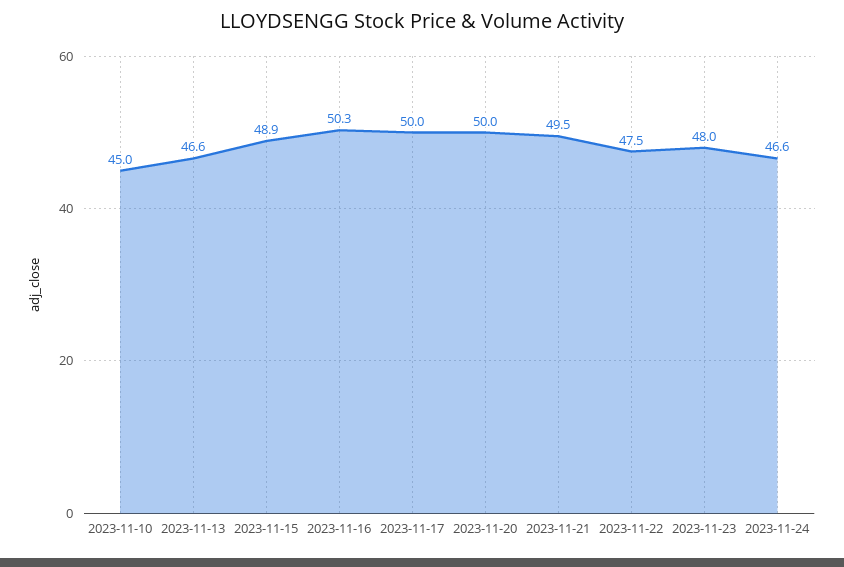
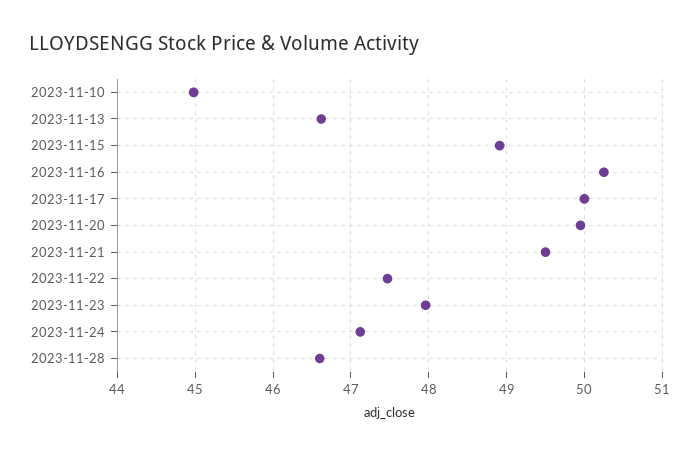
2023-11-24: 46.6 -> 47.1
2023-11-28: none -> 46.6

